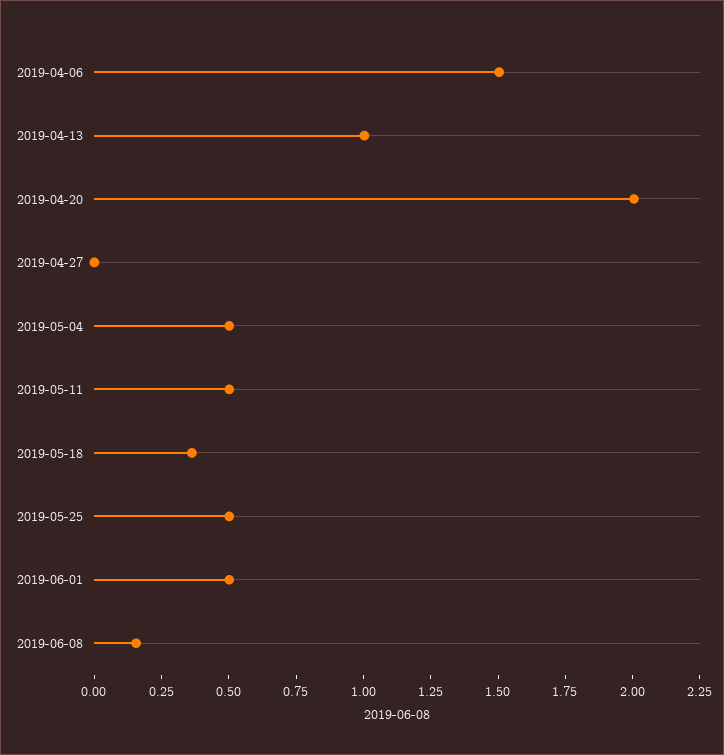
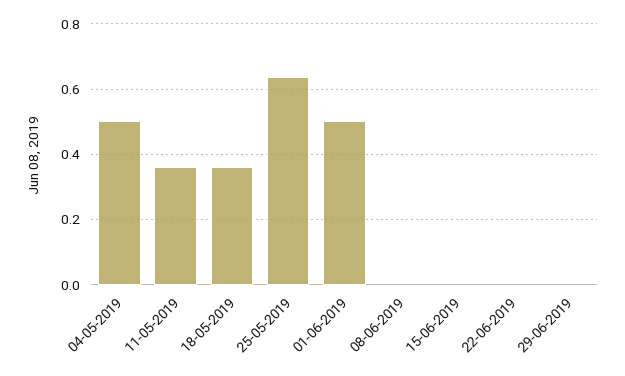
2019-04-06: 1.5 -> none
2019-04-13: 1 -> none
2019-04-20: 2 -> none
2019-04-27: 0 -> none
2019-05-11: 0.5 -> 0.36
2019-05-25: 0.5 -> 0.64
2019-06-08: 0.15 -> 0
15-06-2019: none -> 0
22-06-2019: none -> 0
29-06-2019: none -> 0

